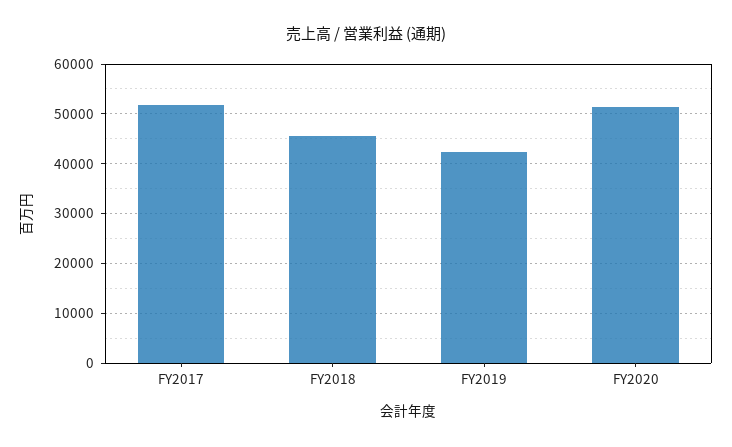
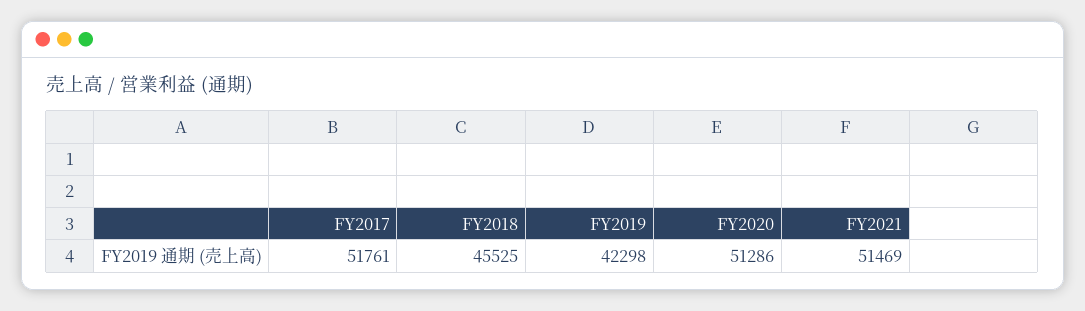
FY2021: none -> 51469

